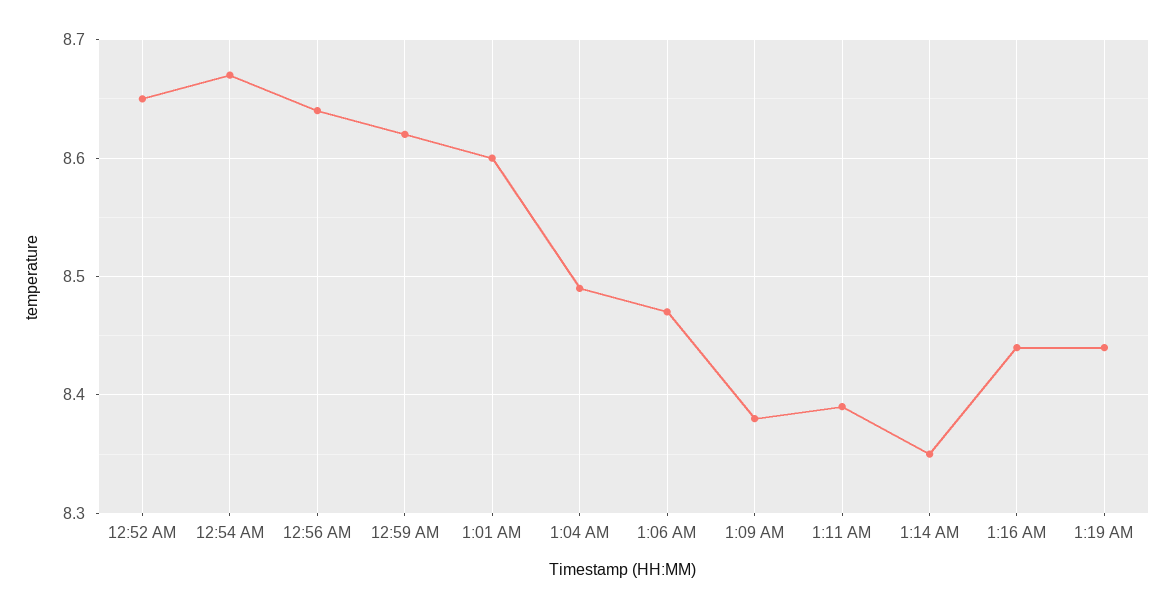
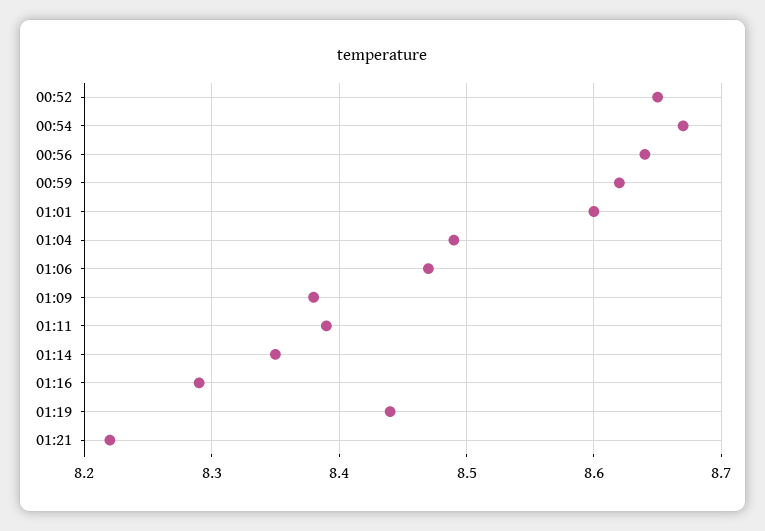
1:16 AM: 8.44 -> 8.29
01:21: none -> 8.22

